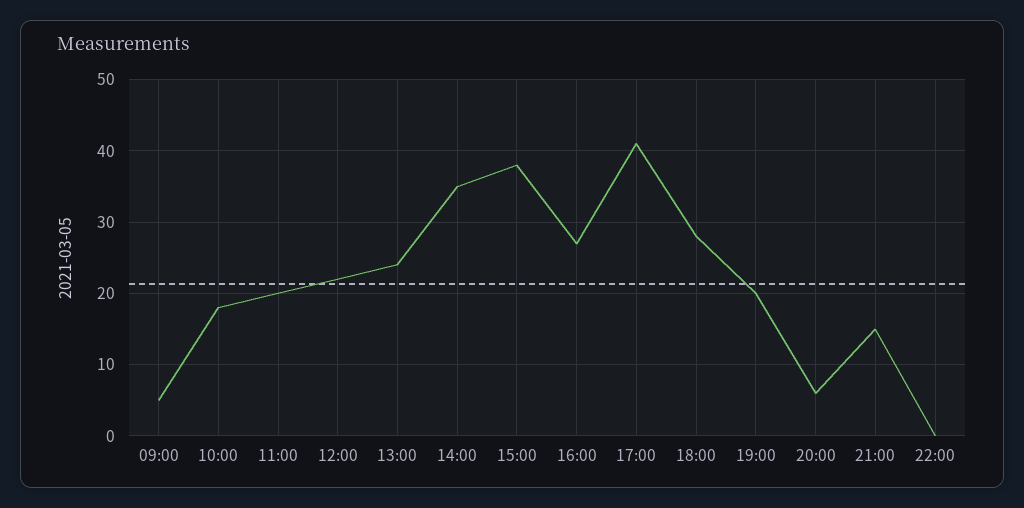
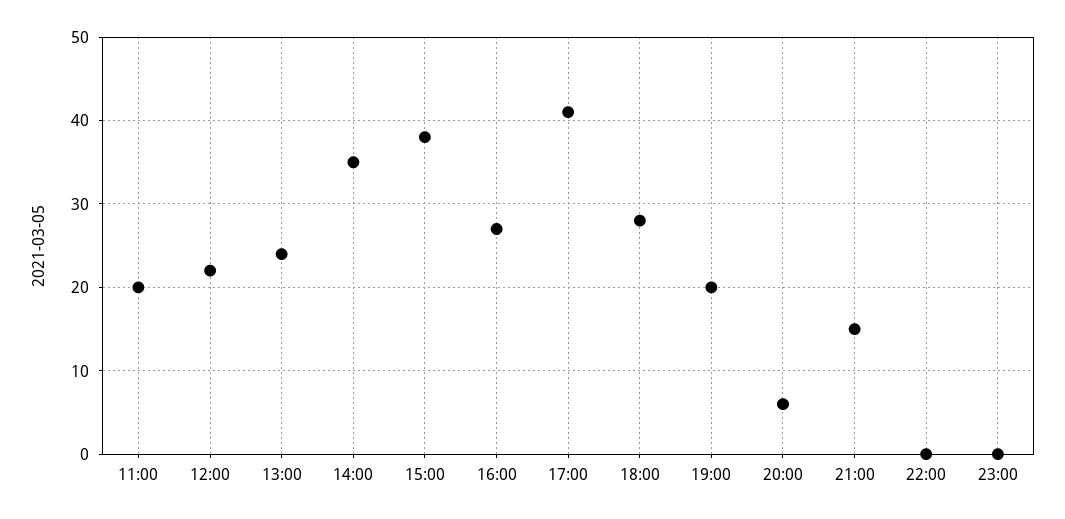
09:00: 5 -> none
10:00: 18 -> none
23:00: none -> 0

